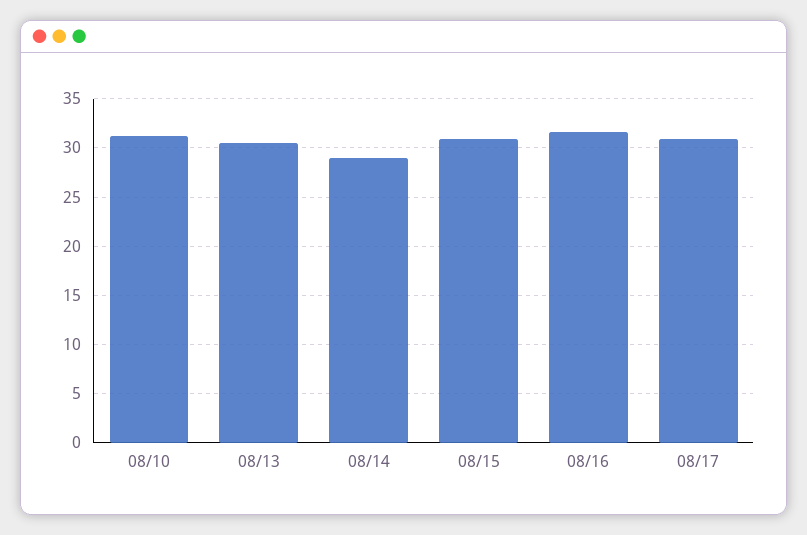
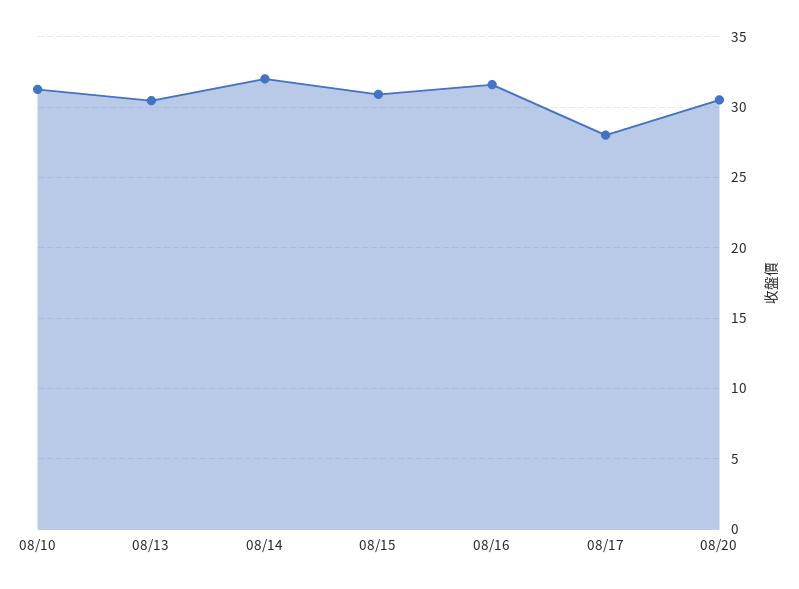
08/14: 29 -> 32
08/17: 31 -> 28
08/20: none -> 30.5

